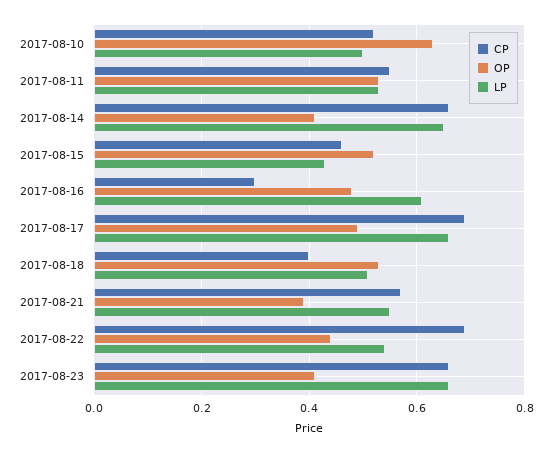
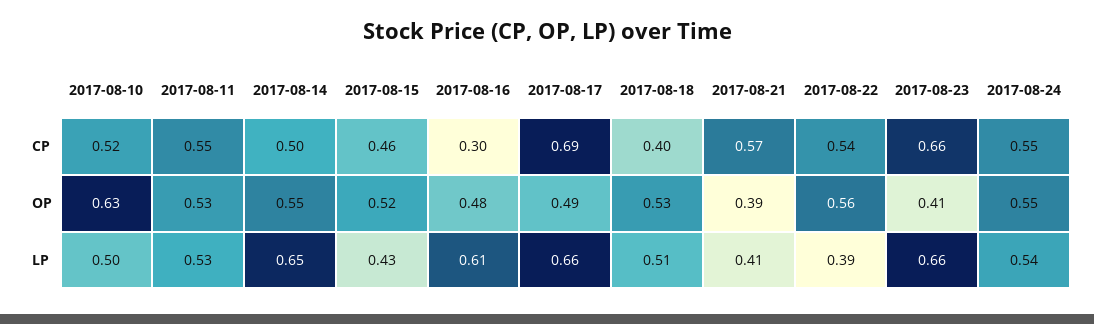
CP, 2017-08-14: 0.65 -> 0.5
OP, 2017-08-14: 0.4 -> 0.55
LP, 2017-08-21: 0.55 -> 0.41
CP, 2017-08-22: 0.7 -> 0.54
OP, 2017-08-22: 0.45 -> 0.56
LP, 2017-08-22: 0.55 -> 0.39
CP, 2017-08-24: none -> 0.55
OP, 2017-08-24: none -> 0.55
LP, 2017-08-24: none -> 0.54

